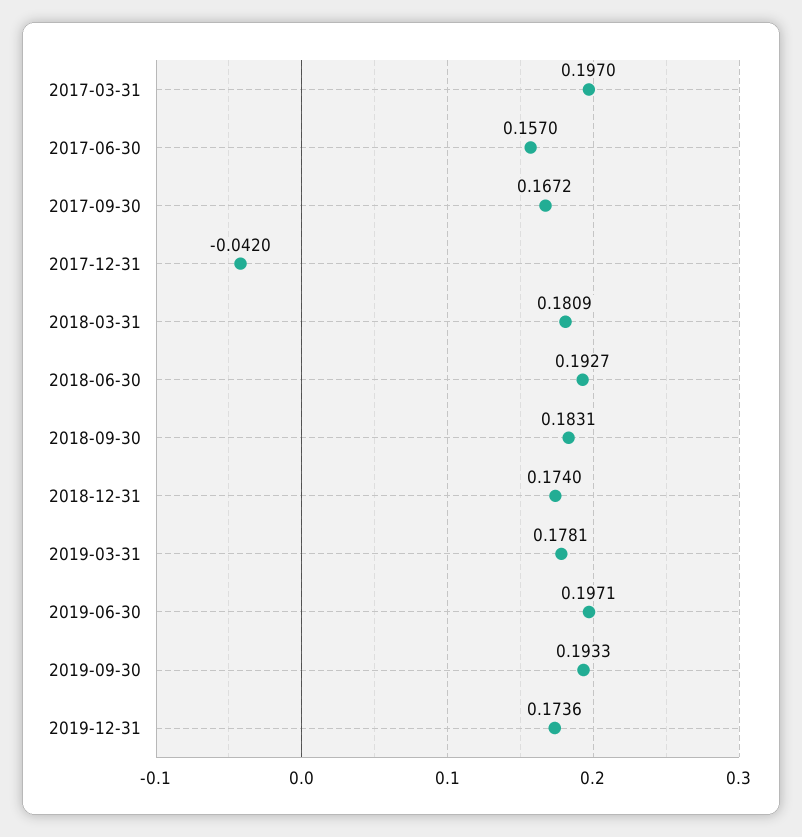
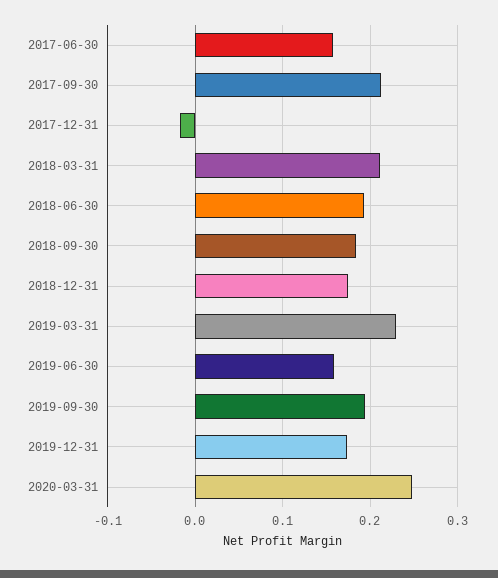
2017-03-31: 0.197 -> none
2017-09-30: 0.1672 -> 0.21
2017-12-31: -0.042 -> -0.02
2018-03-31: 0.1809 -> 0.21
2019-03-31: 0.1781 -> 0.23
2019-06-30: 0.1971 -> 0.16
2020-03-31: none -> 0.25

